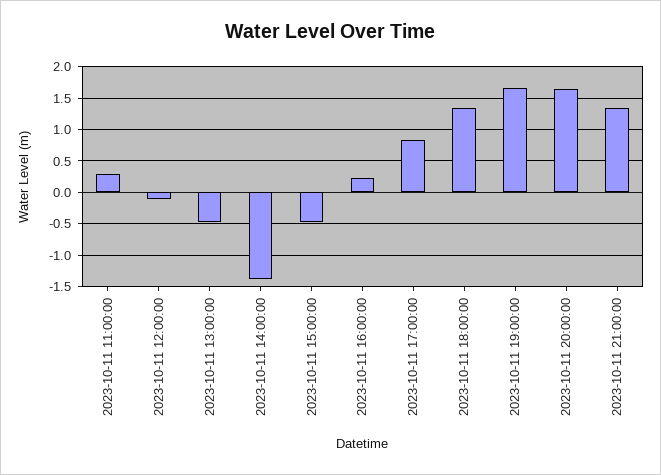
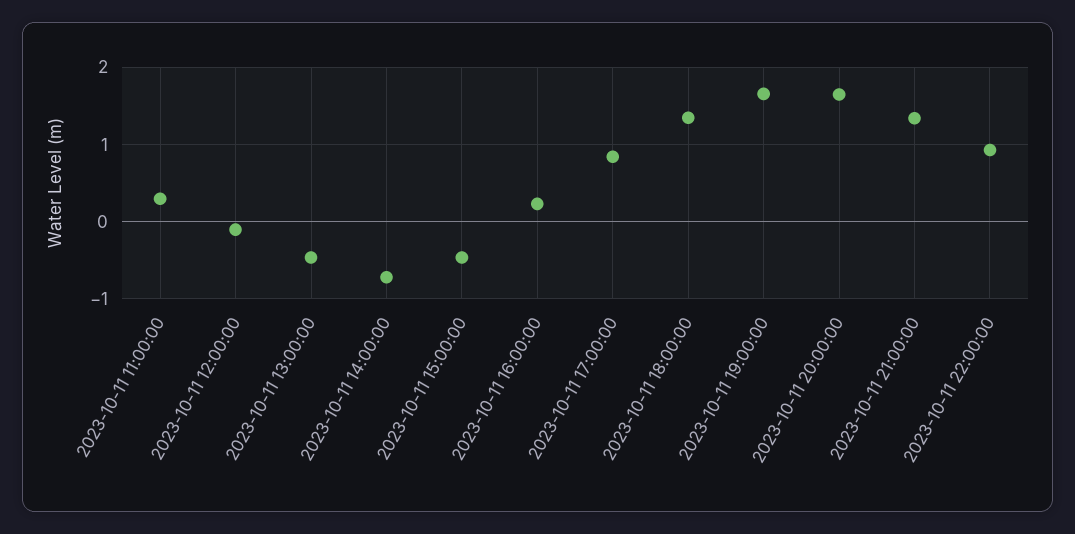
2023-10-11 14:00:00: -1.4 -> -0.7
2023-10-11 22:00:00: none -> 0.9

